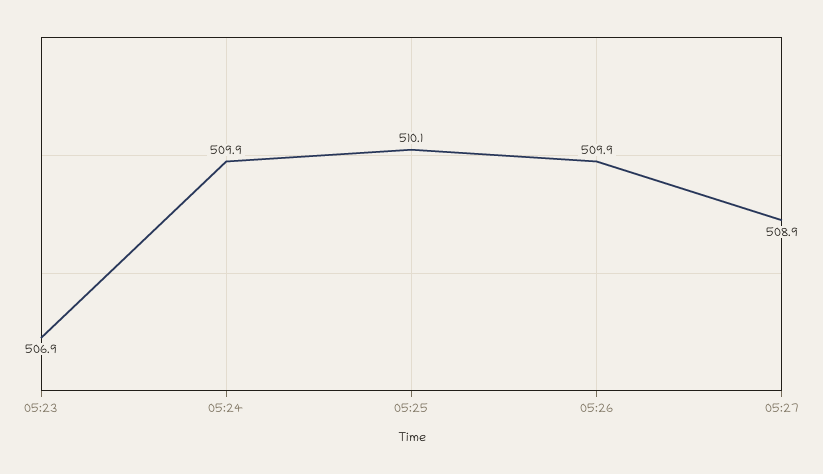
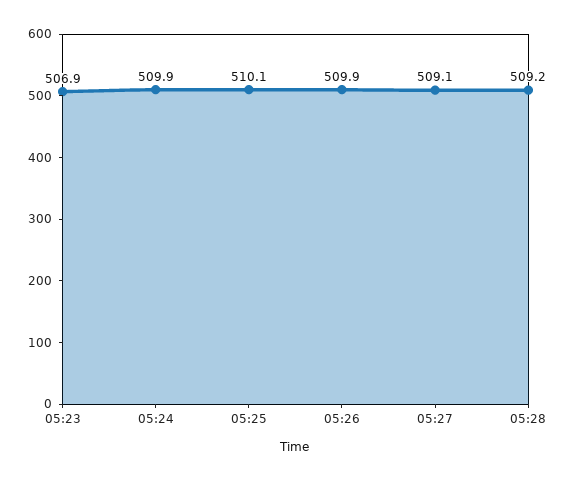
05:27: 508.9 -> 509.1
05:28: none -> 509.2

